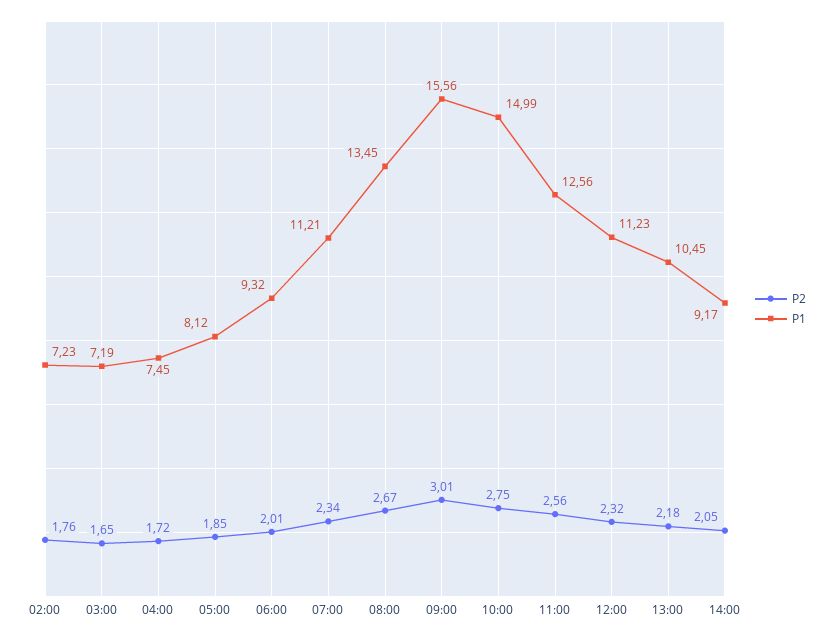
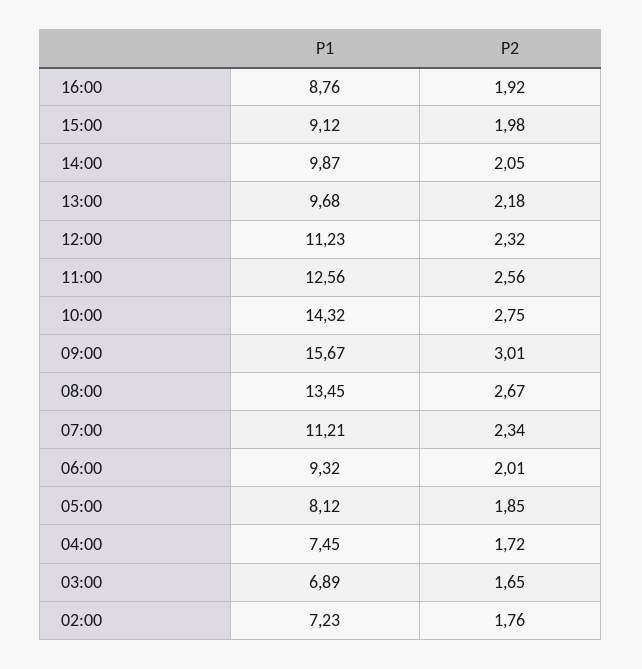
P1, 03:00: 7.19 -> 6.89
P1, 09:00: 15.56 -> 15.67
P1, 10:00: 14.99 -> 14.32
P1, 13:00: 10.45 -> 9.68
P1, 14:00: 9.17 -> 9.87
P1, 16:00: none -> 8.76
P2, 16:00: none -> 1.92
P1, 15:00: none -> 9.12
P2, 15:00: none -> 1.98

